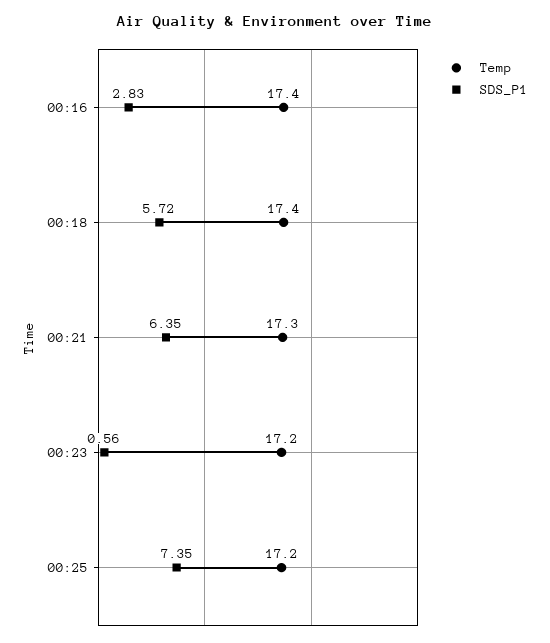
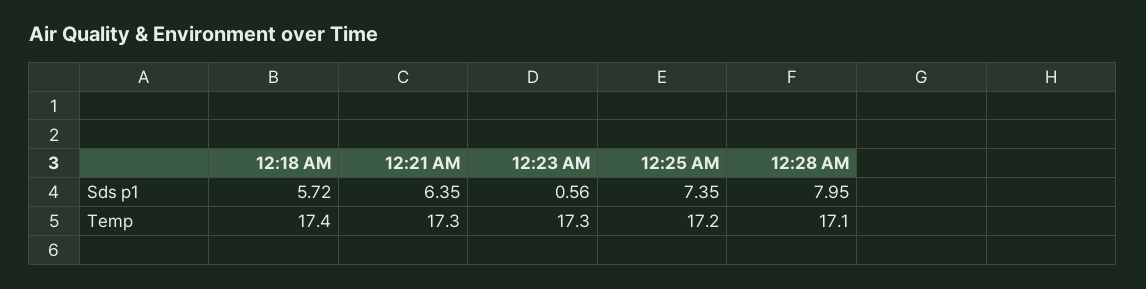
Temp, 00:16: 17.4 -> none
SDS_P1, 00:16: 2.83 -> none
Temp, 00:23: 17.2 -> 17.3
SDS_P1, 12:28 AM: none -> 7.95
Temp, 12:28 AM: none -> 17.1

